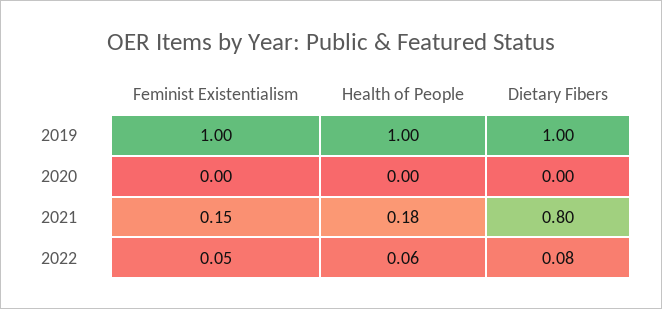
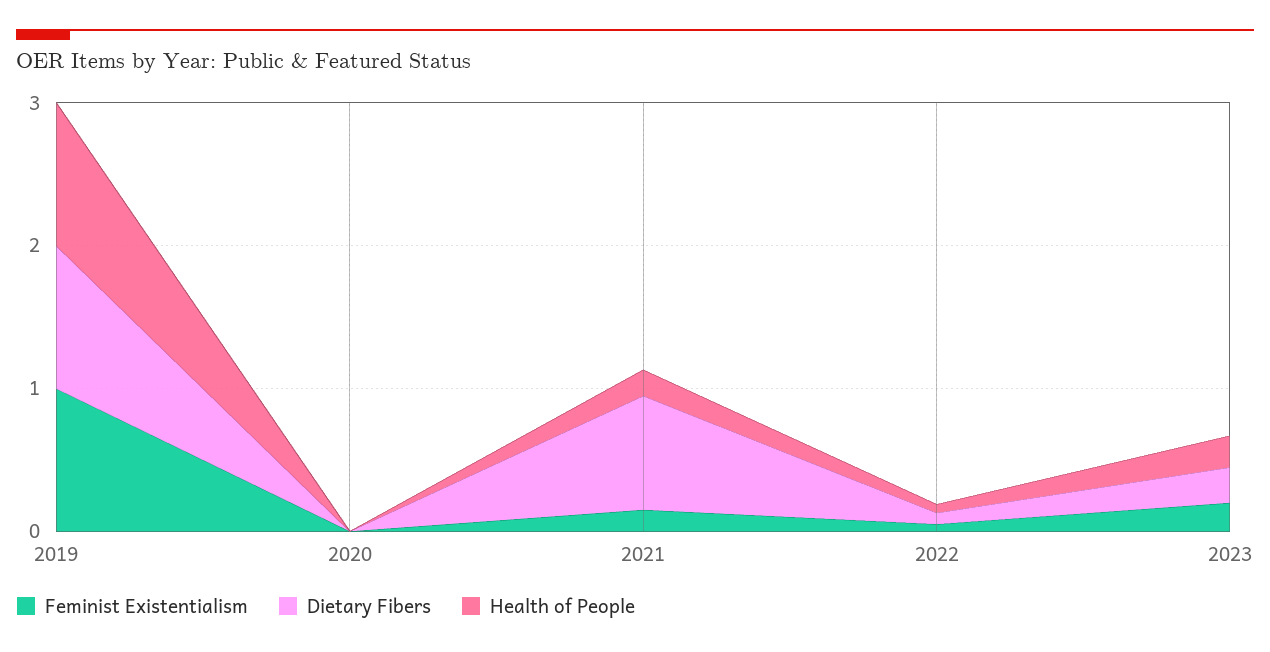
Feminist Existentialism, 2023: none -> 0.2
Dietary Fibers, 2023: none -> 0.2
Health of People, 2023: none -> 0.2

